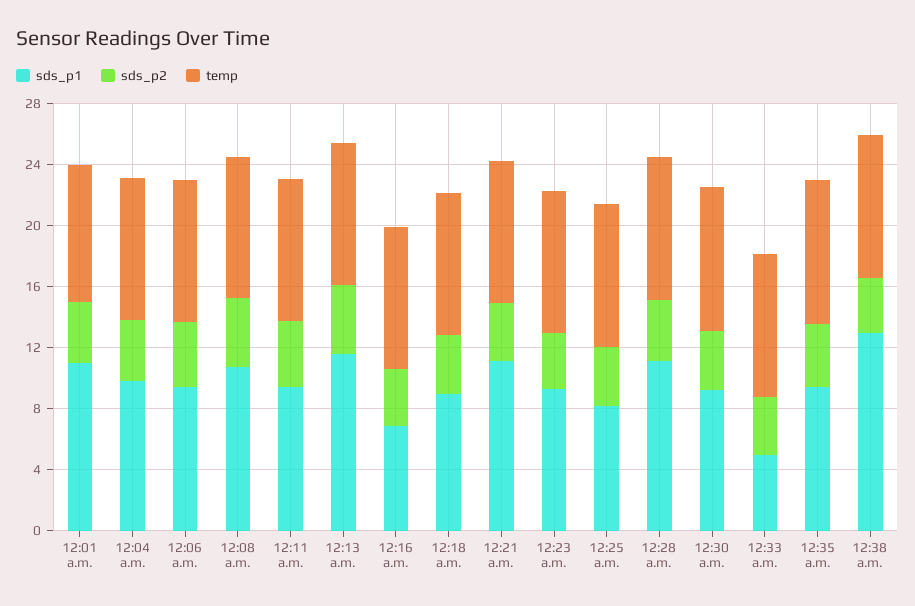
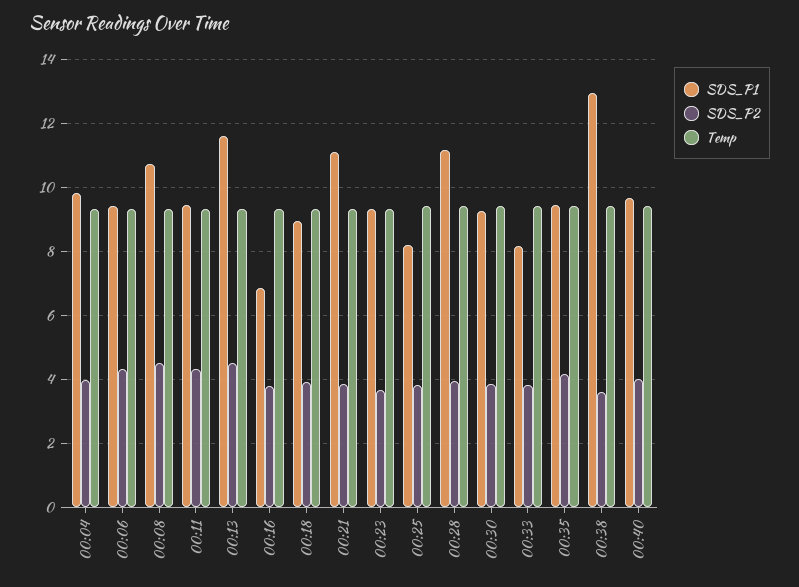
sds_p1, 12:01 a.m.: 11 -> none
sds_p2, 12:01 a.m.: 4 -> none
temp, 12:01 a.m.: 9 -> none
sds_p1, 12:33 a.m.: 5 -> 8.2
sds_p1, 00:40: none -> 9.6
sds_p2, 00:40: none -> 4
temp, 00:40: none -> 9.4

